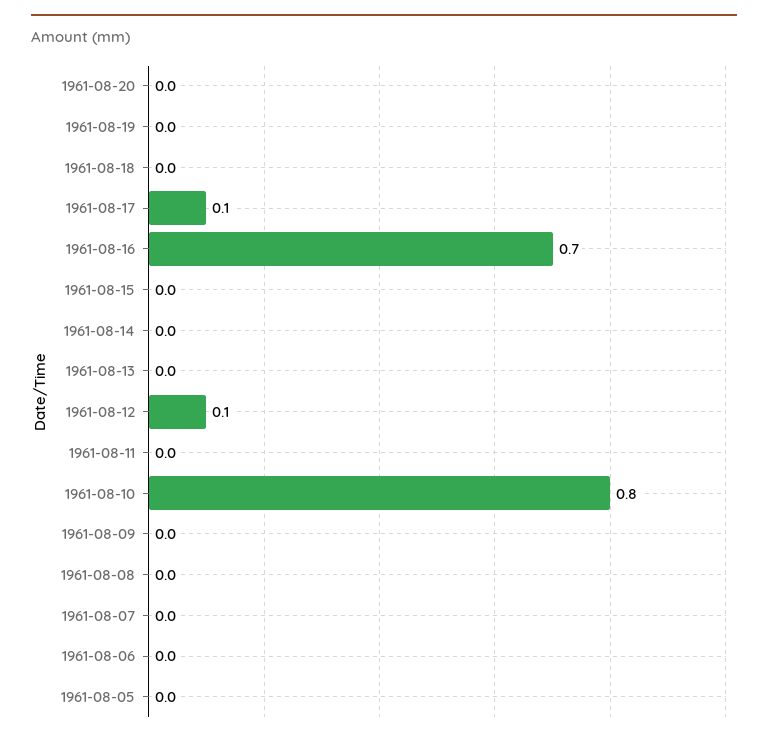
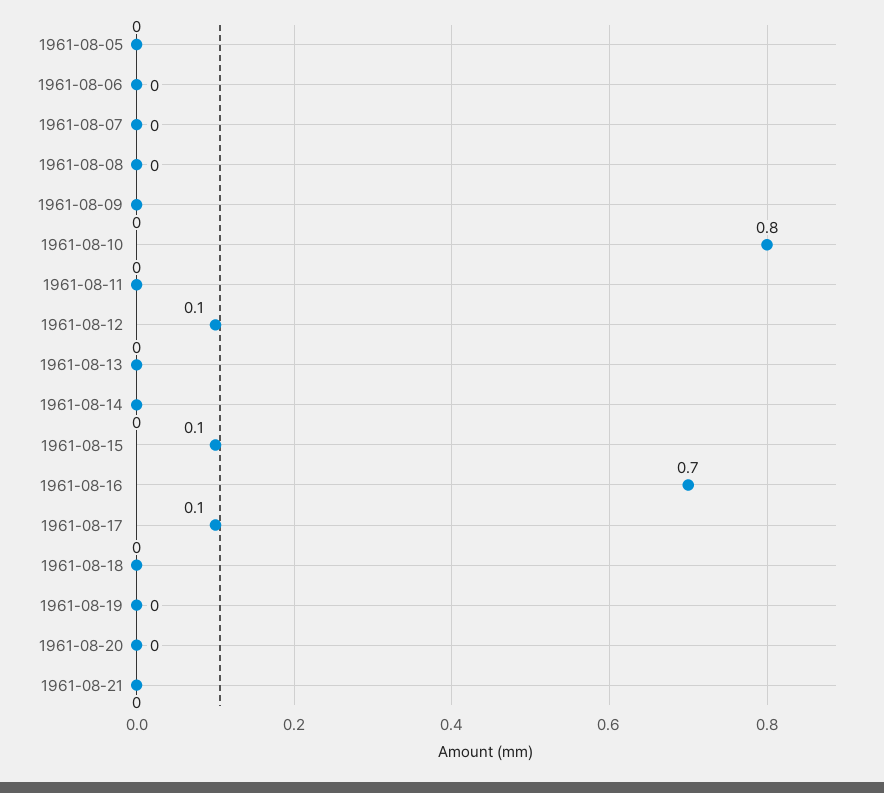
1961-08-15: 0 -> 0.1
1961-08-21: none -> 0

